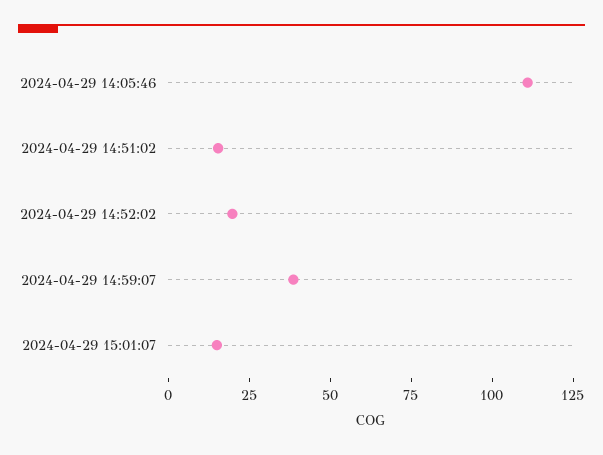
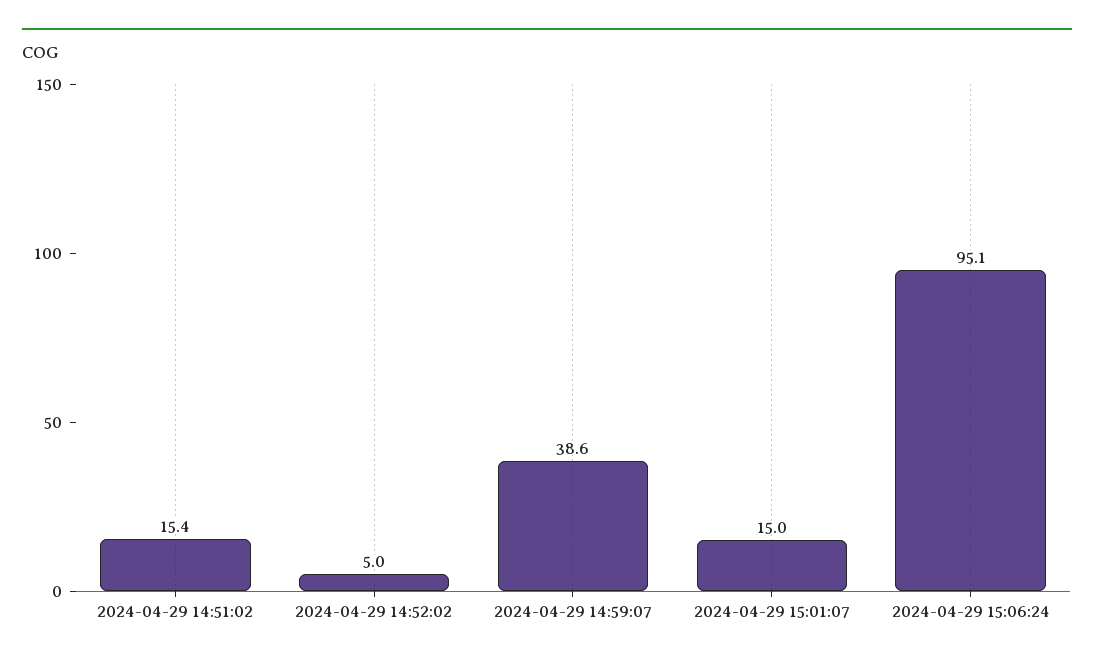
2024-04-29 14:05:46: 110 -> none
2024-04-29 14:52:02: 20 -> 5
2024-04-29 15:06:24: none -> 95.1

